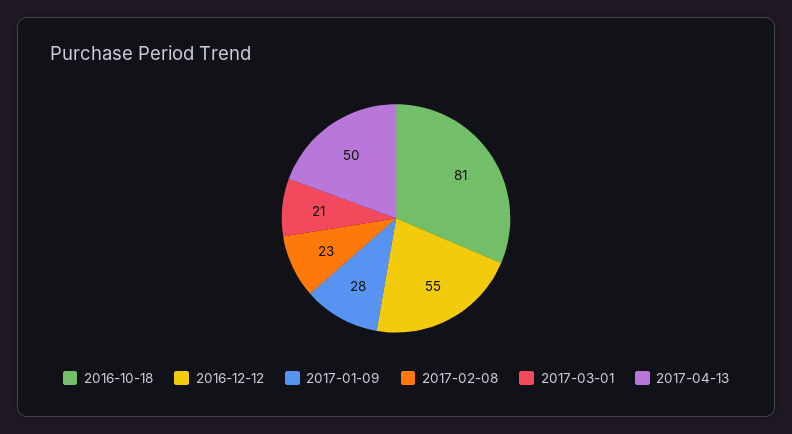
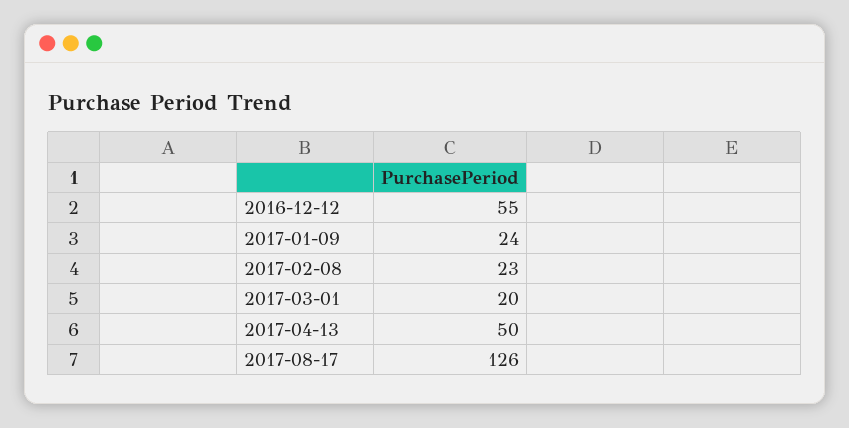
2016-10-18: 81 -> none
2017-01-09: 28 -> 24
2017-03-01: 21 -> 20
2017-08-17: none -> 126

